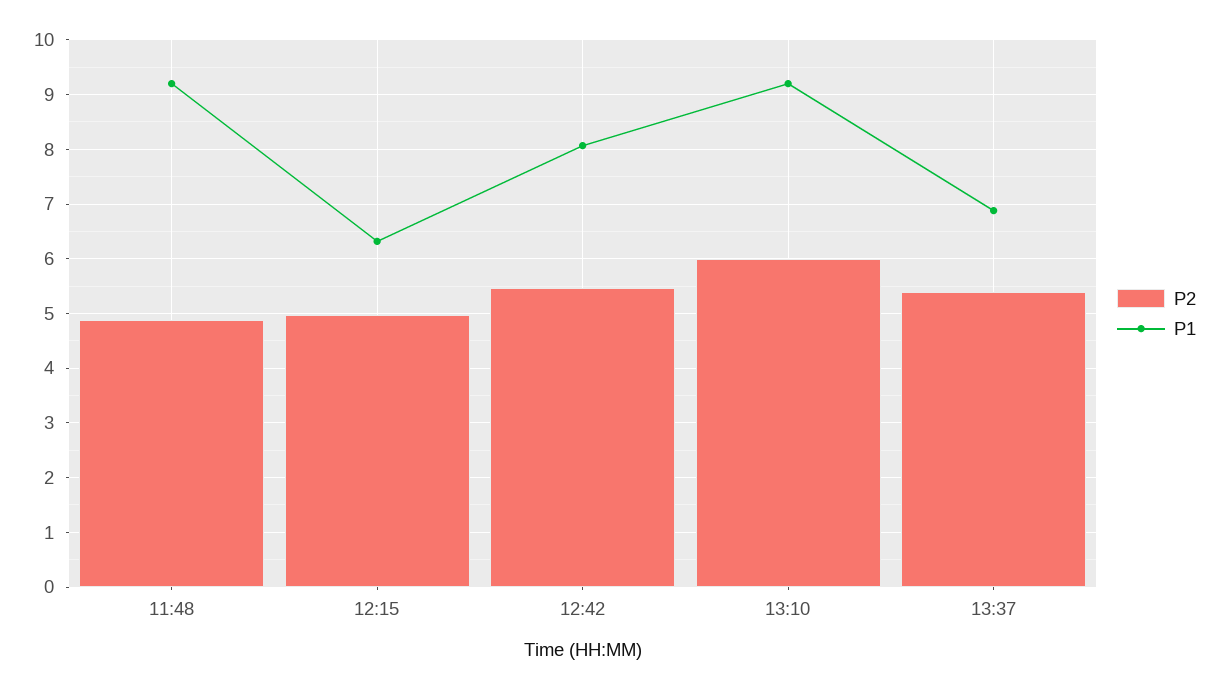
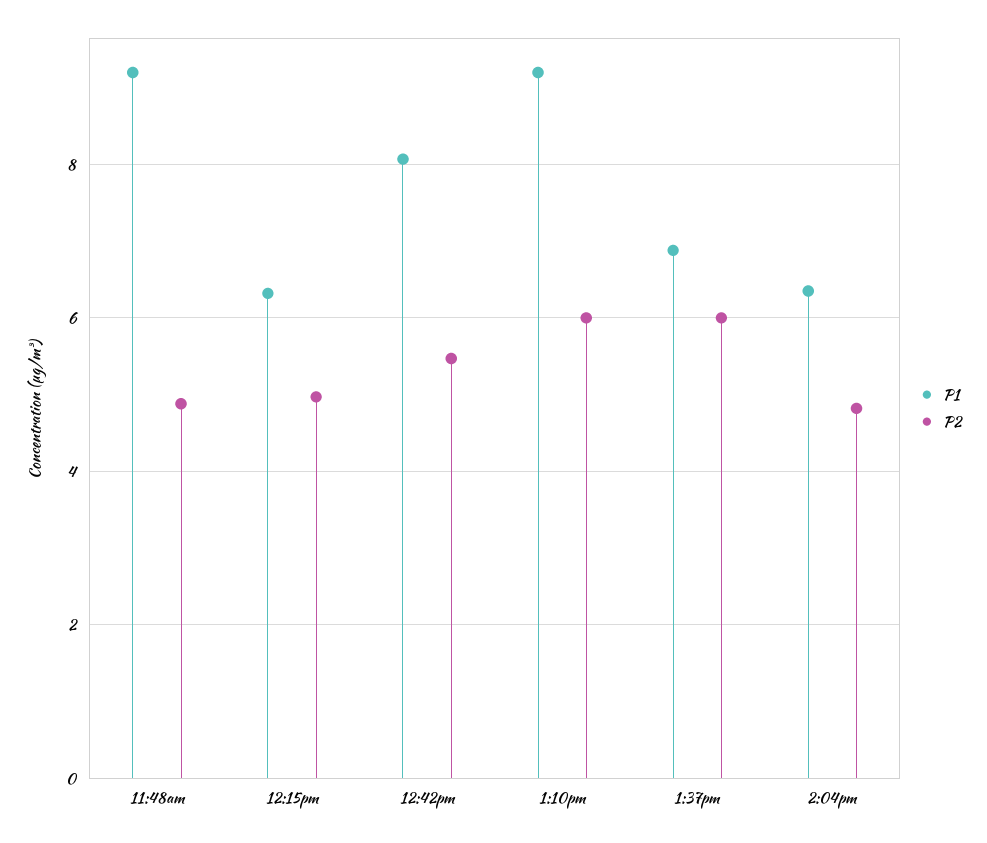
P2, 13:37: 5.4 -> 6
P1, 2:04pm: none -> 6.4
P2, 2:04pm: none -> 4.8

